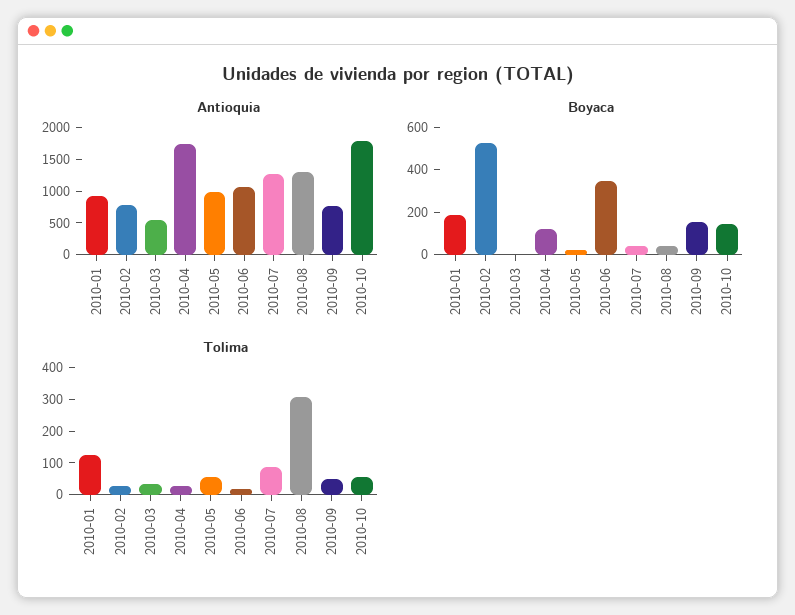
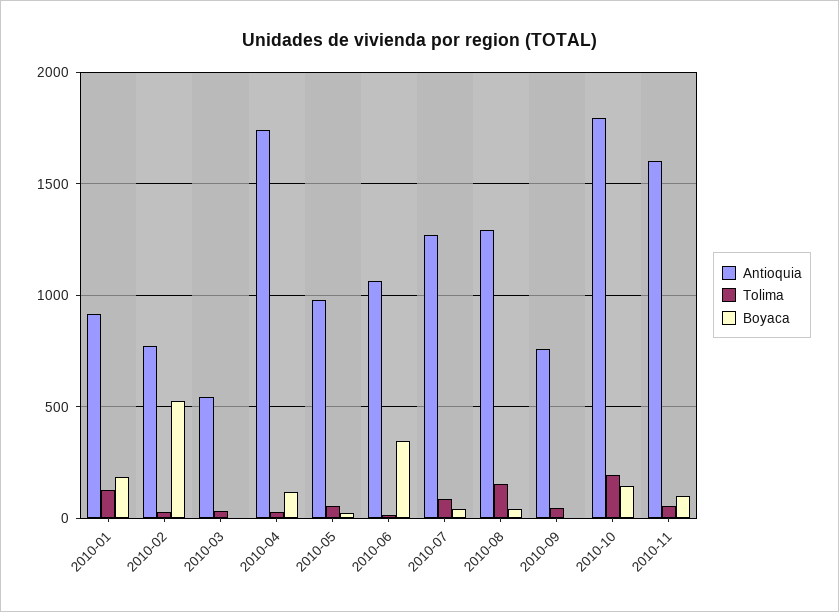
Boyaca, 2010-09: 150 -> 0
Tolima, 2010-08: 300 -> 150
Tolima, 2010-10: 50 -> 200
Antioquia, 2010-11: none -> 1600
Tolima, 2010-11: none -> 50
Boyaca, 2010-11: none -> 100

